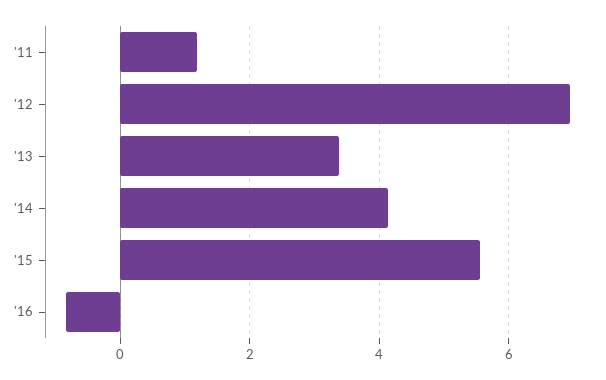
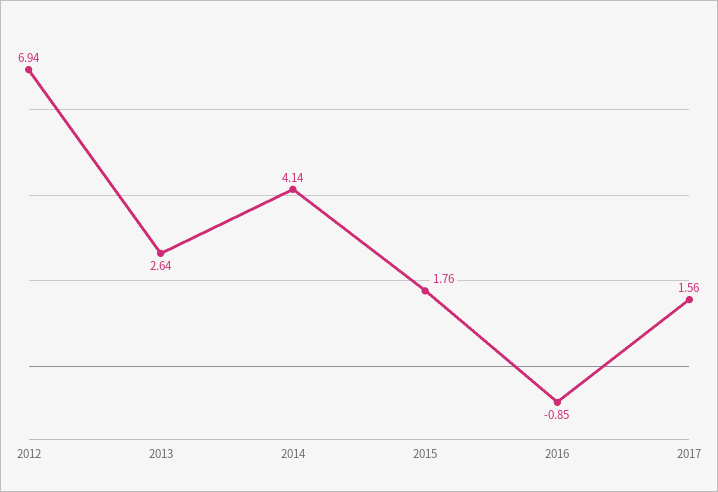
'11: 1.2 -> none
'13: 3.4 -> 2.64
'15: 5.6 -> 1.76
2017: none -> 1.56

